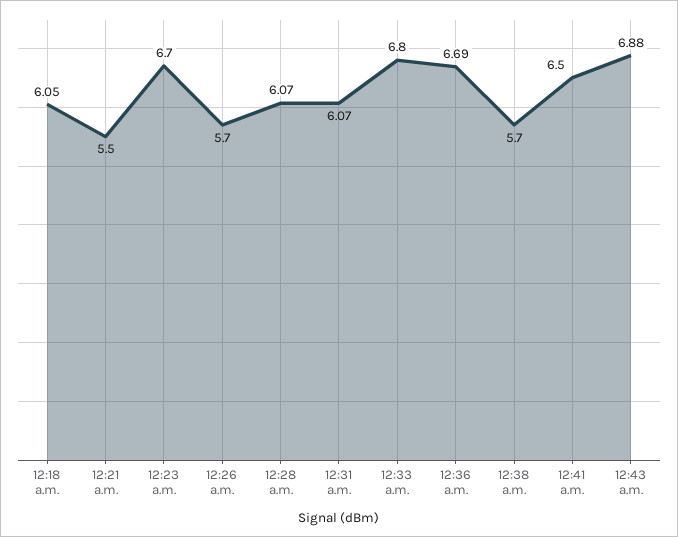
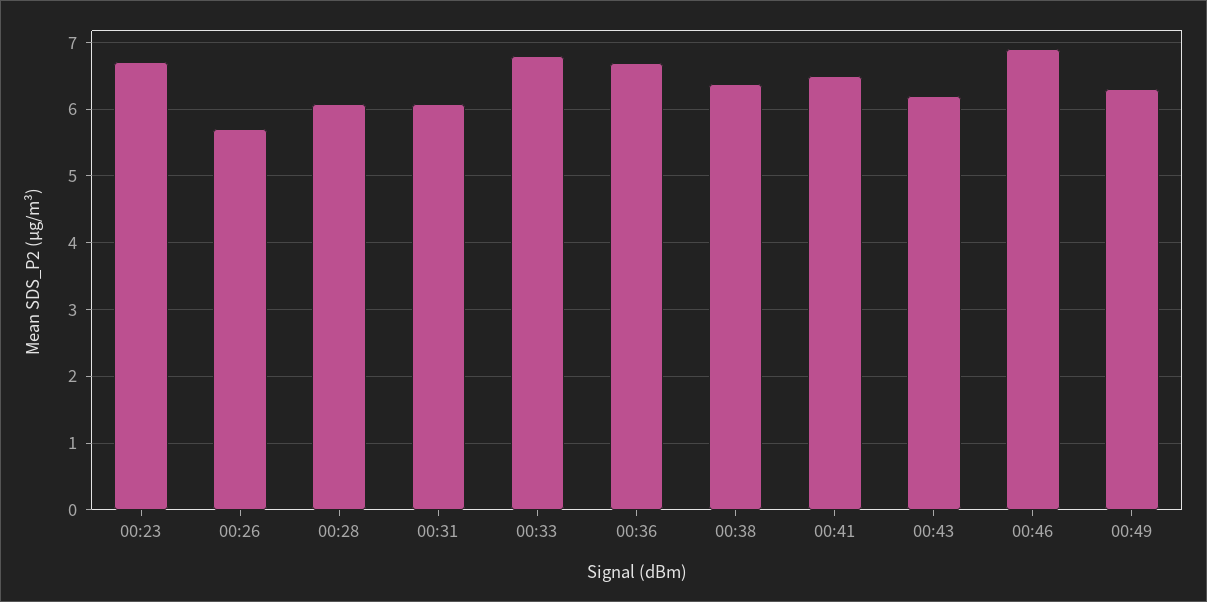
12:18 a.m.: 6.05 -> none
12:21 a.m.: 5.5 -> none
12:38 a.m.: 5.7 -> 6.4
12:43 a.m.: 6.88 -> 6.2
00:46: none -> 6.9
00:49: none -> 6.3

